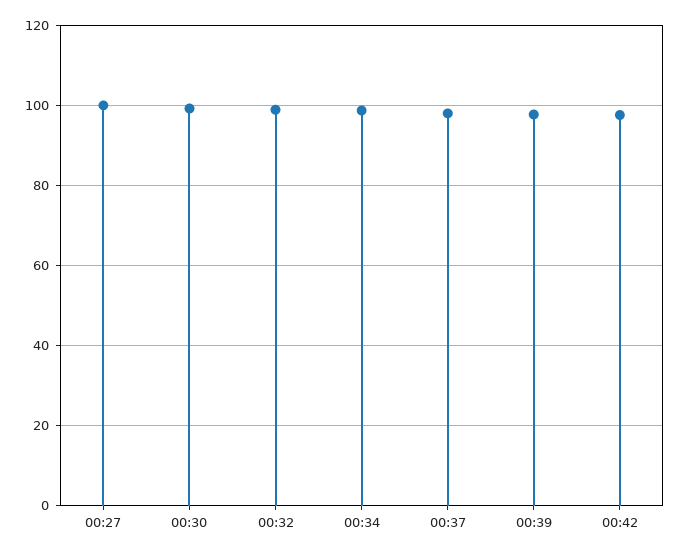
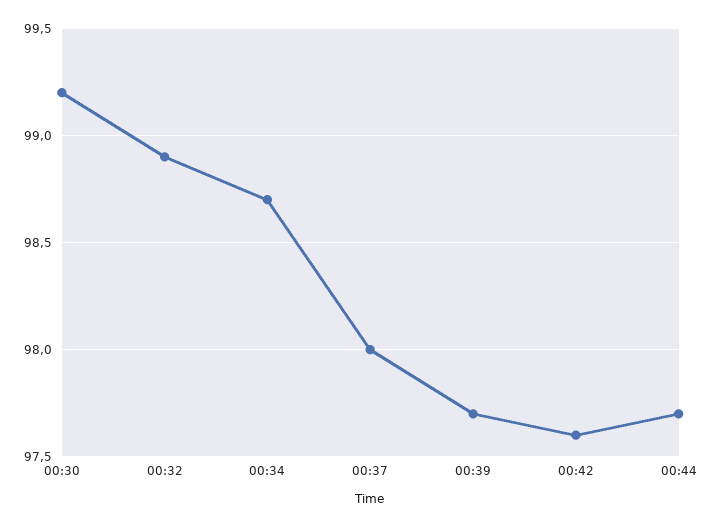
00:27: 100 -> none
00:44: none -> 97.7

